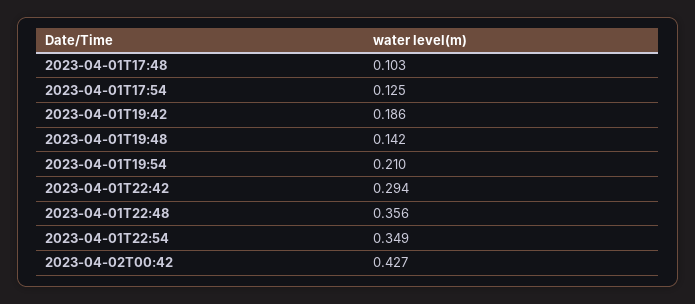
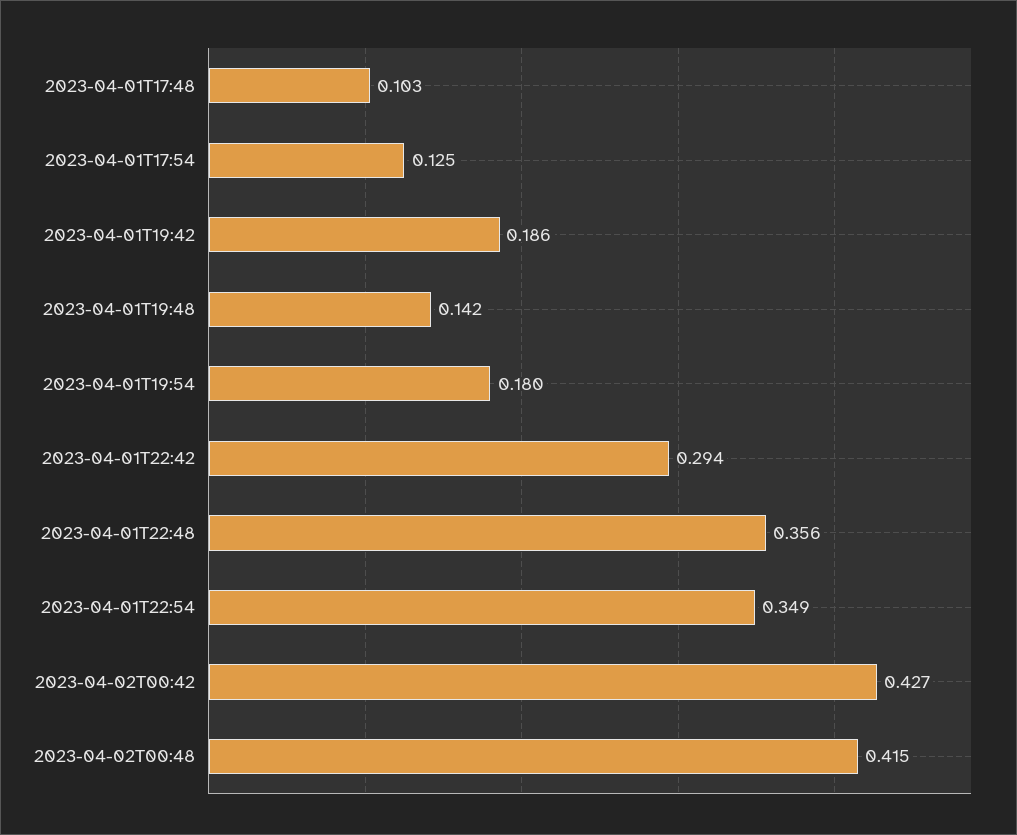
2023-04-01T19:54: 0.21 -> 0.18
2023-04-02T00:48: none -> 0.415

